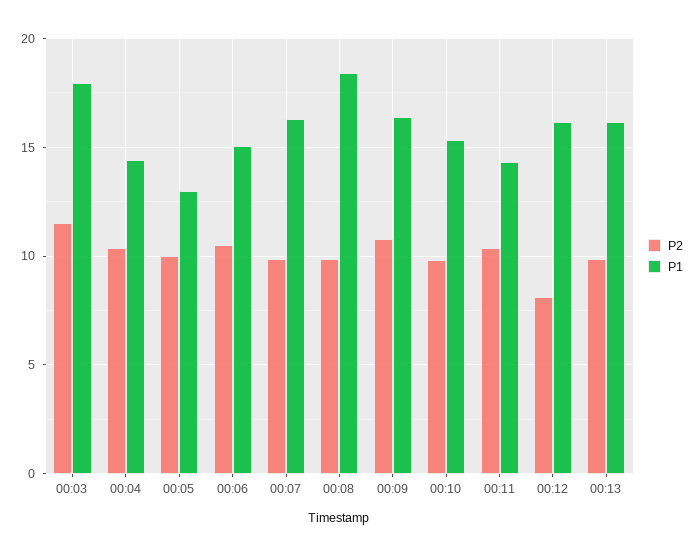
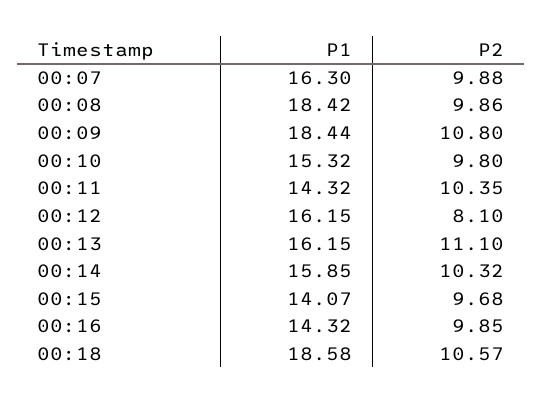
P2, 00:03: 11.5 -> none
P1, 00:03: 18 -> none
P2, 00:04: 10.5 -> none
P1, 00:04: 14.5 -> none
P2, 00:05: 10 -> none
P1, 00:05: 13 -> none
P2, 00:06: 10.5 -> none
P1, 00:06: 15 -> none
P1, 00:09: 16.5 -> 18.44
P2, 00:13: 10 -> 11.1
P1, 00:14: none -> 15.85
P2, 00:14: none -> 10.32
P1, 00:15: none -> 14.07
P2, 00:15: none -> 9.68
P1, 00:16: none -> 14.32
P2, 00:16: none -> 9.85
P1, 00:18: none -> 18.58
P2, 00:18: none -> 10.57

